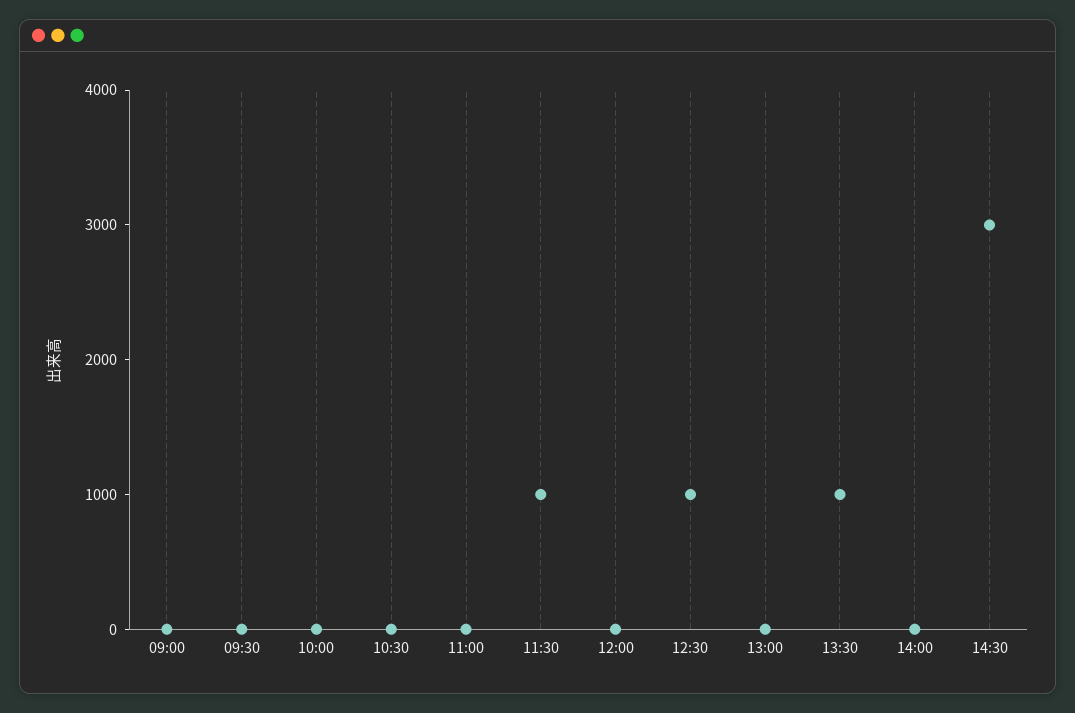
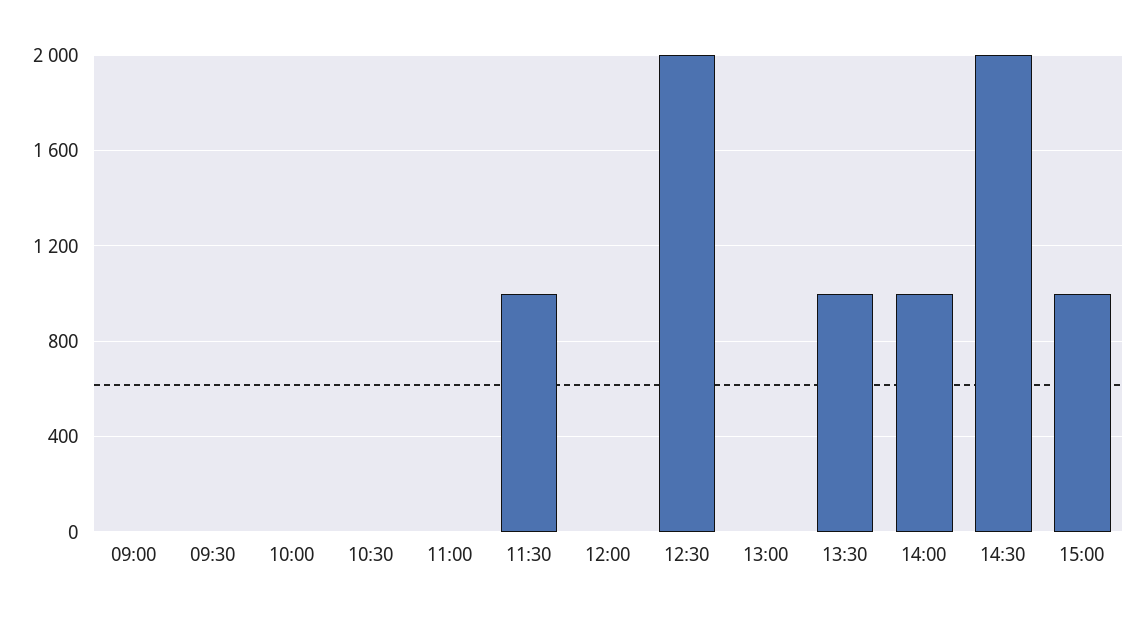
12:30: 1000 -> 2000
14:00: 0 -> 1000
14:30: 3000 -> 2000
15:00: none -> 1000

